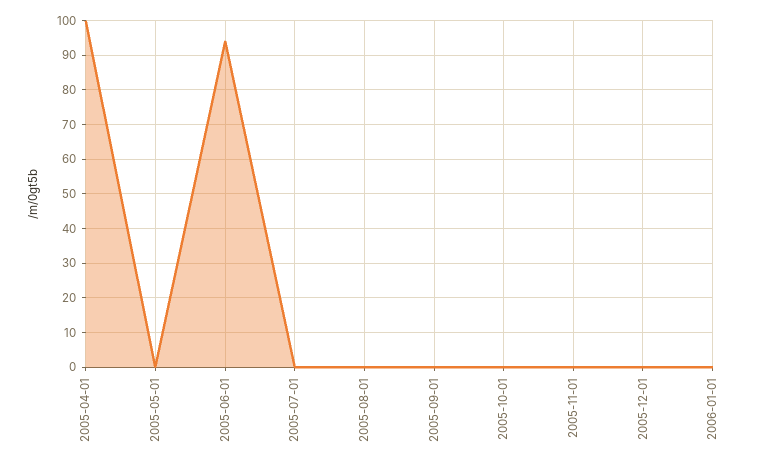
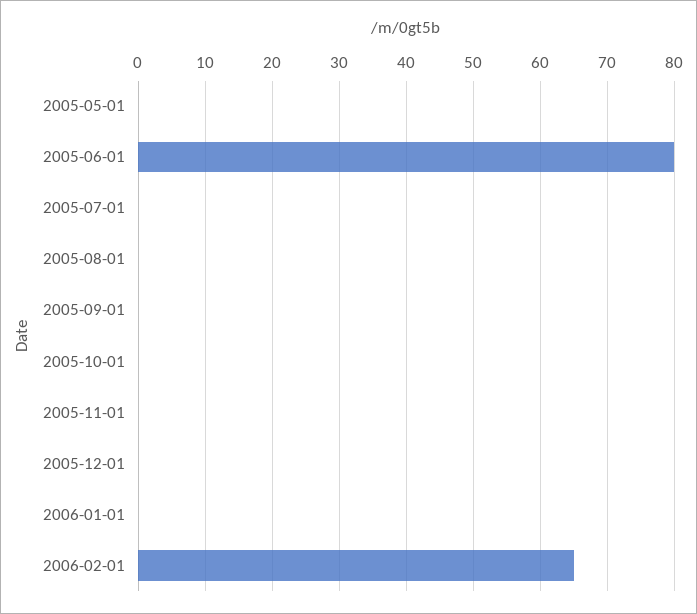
2005-04-01: 100 -> none
2005-06-01: 95 -> 80
2006-02-01: none -> 65

